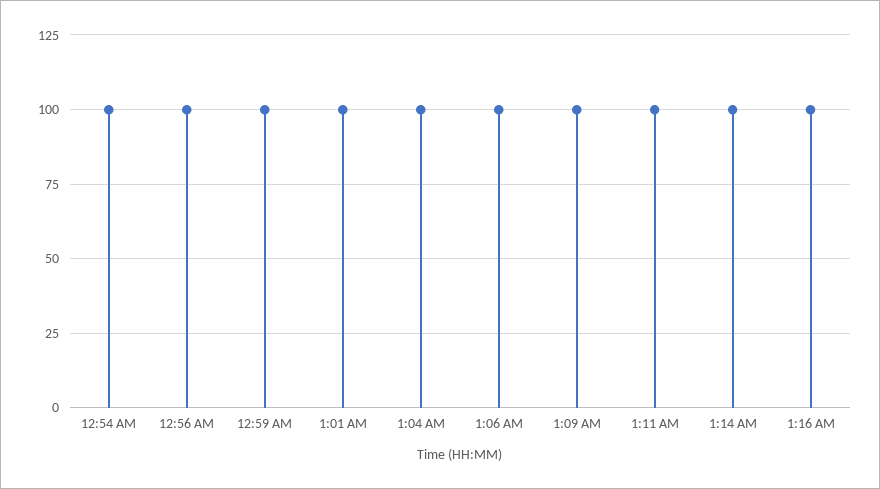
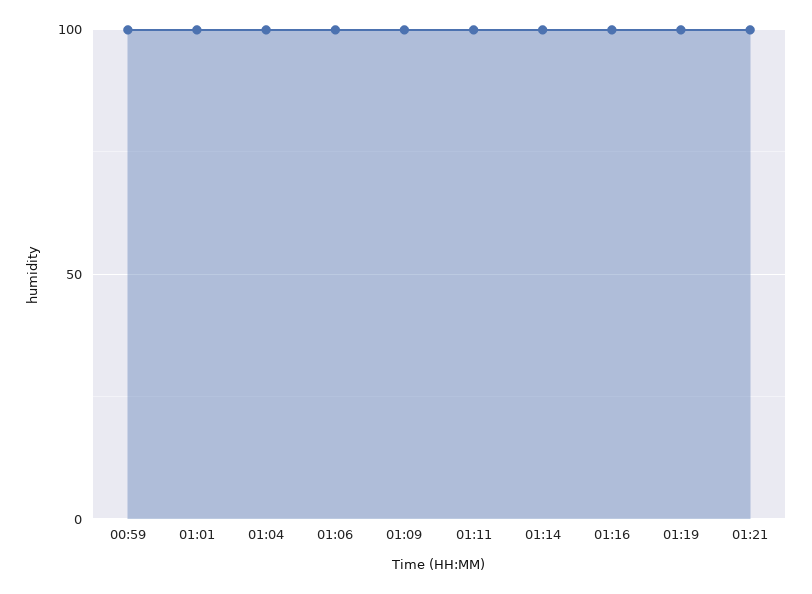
12:54 AM: 100 -> none
12:56 AM: 100 -> none
01:19: none -> 100
01:21: none -> 100

